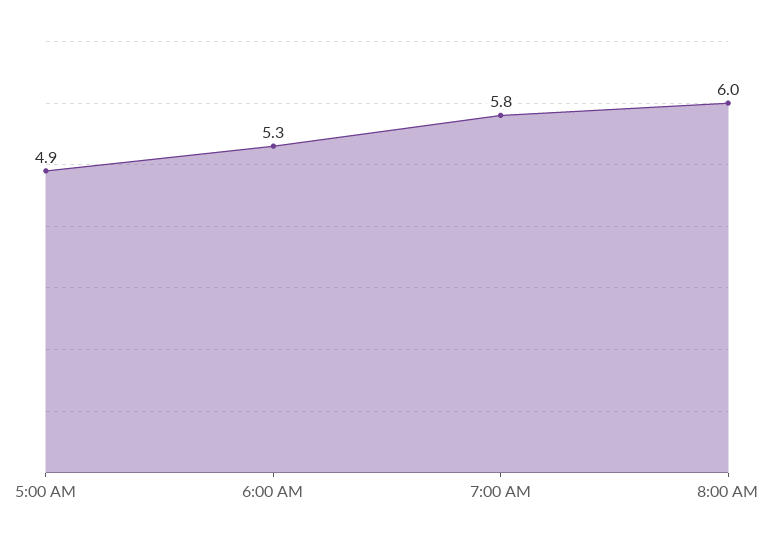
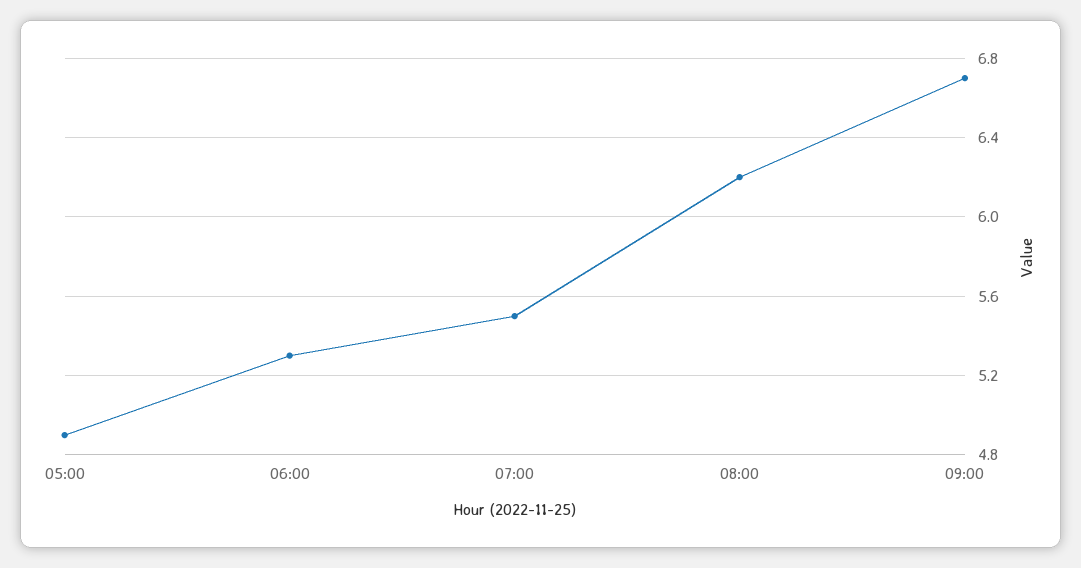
7:00 AM: 5.8 -> 5.5
8:00 AM: 6 -> 6.2
09:00: none -> 6.7

